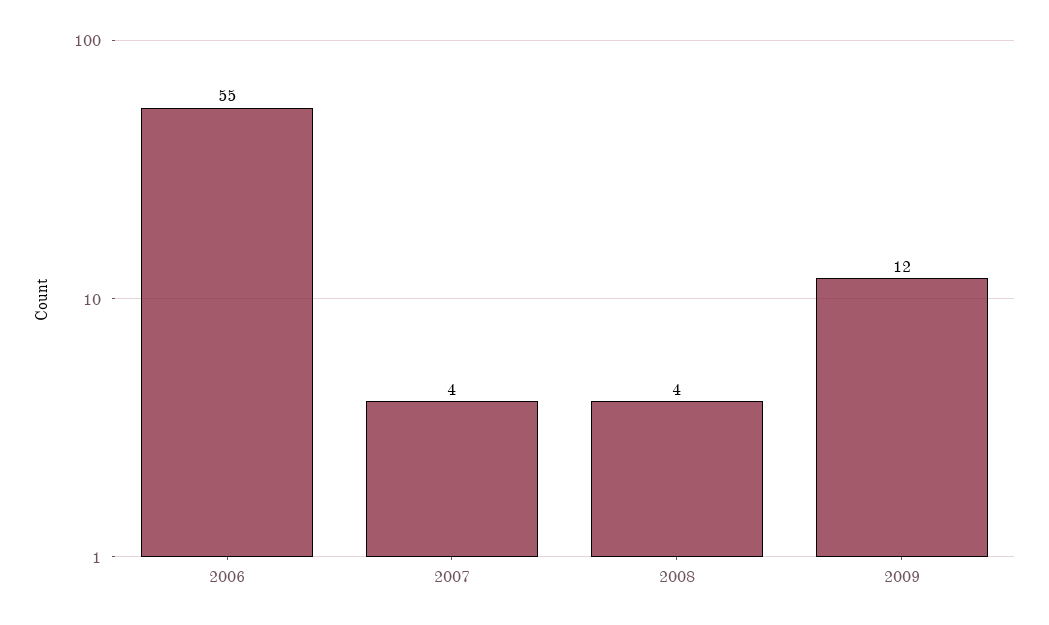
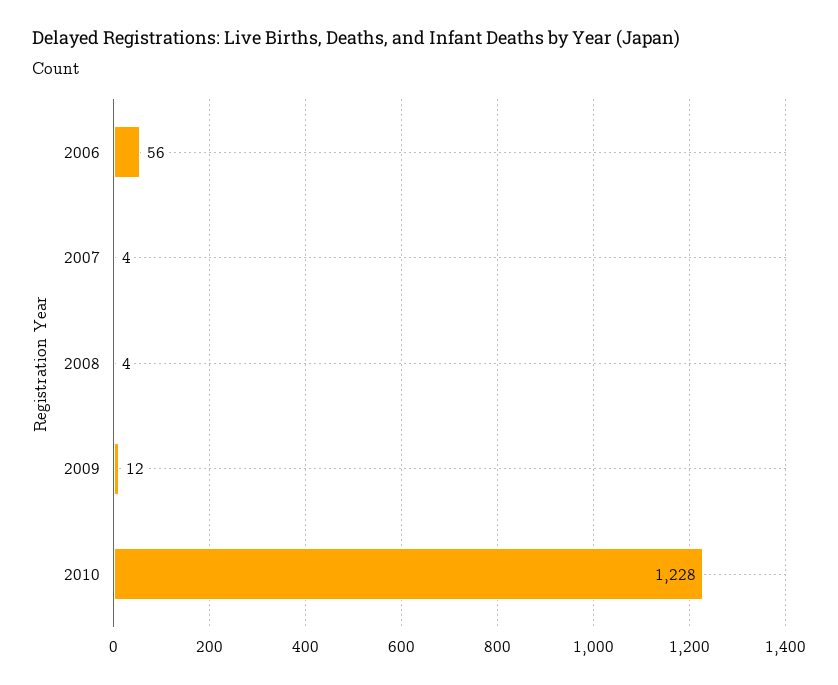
2006: 55 -> 56
2010: none -> 1228

